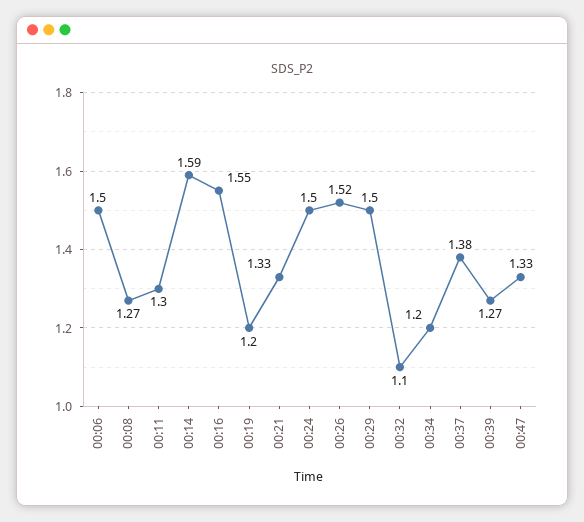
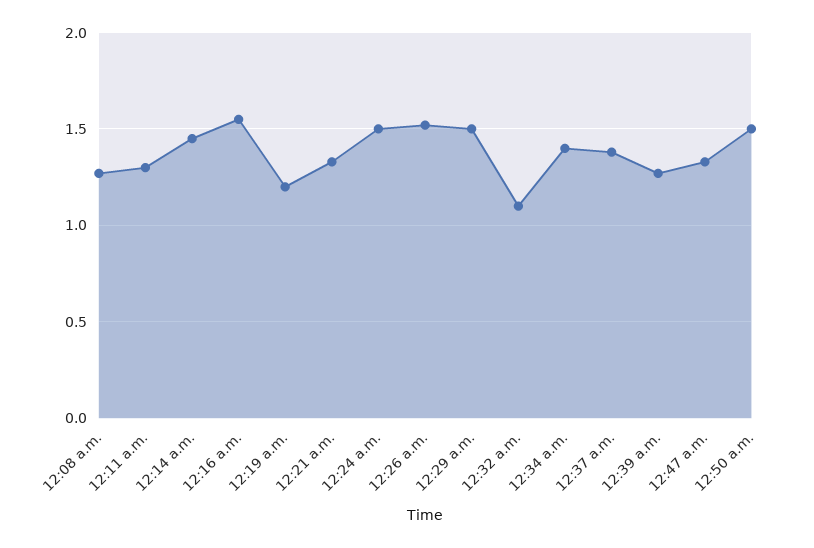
00:06: 1.5 -> none
00:14: 1.59 -> 1.45
00:34: 1.2 -> 1.4
12:50 a.m.: none -> 1.5

